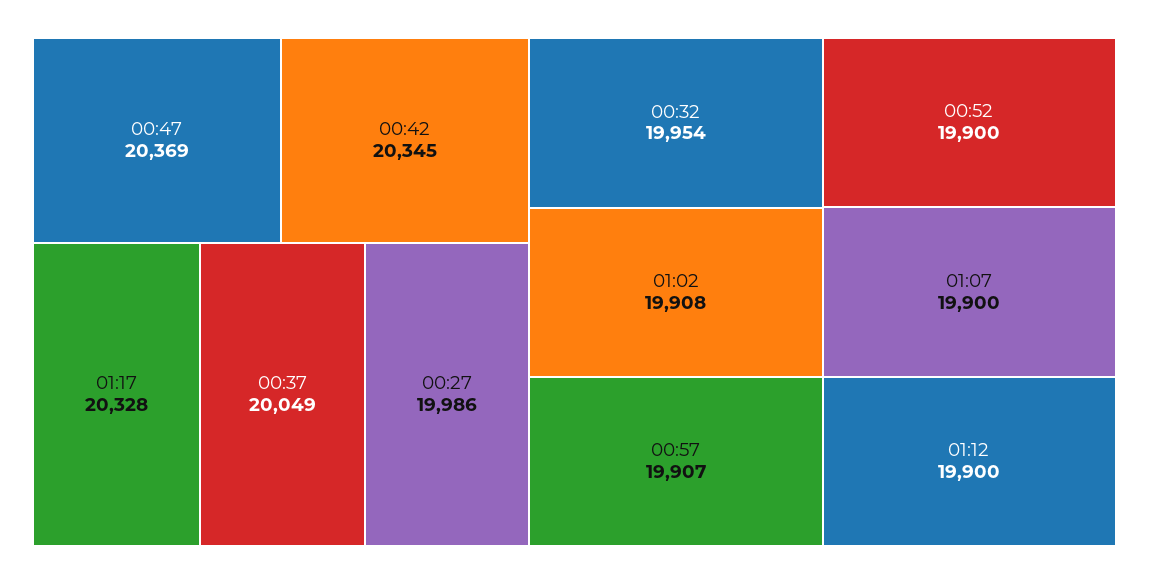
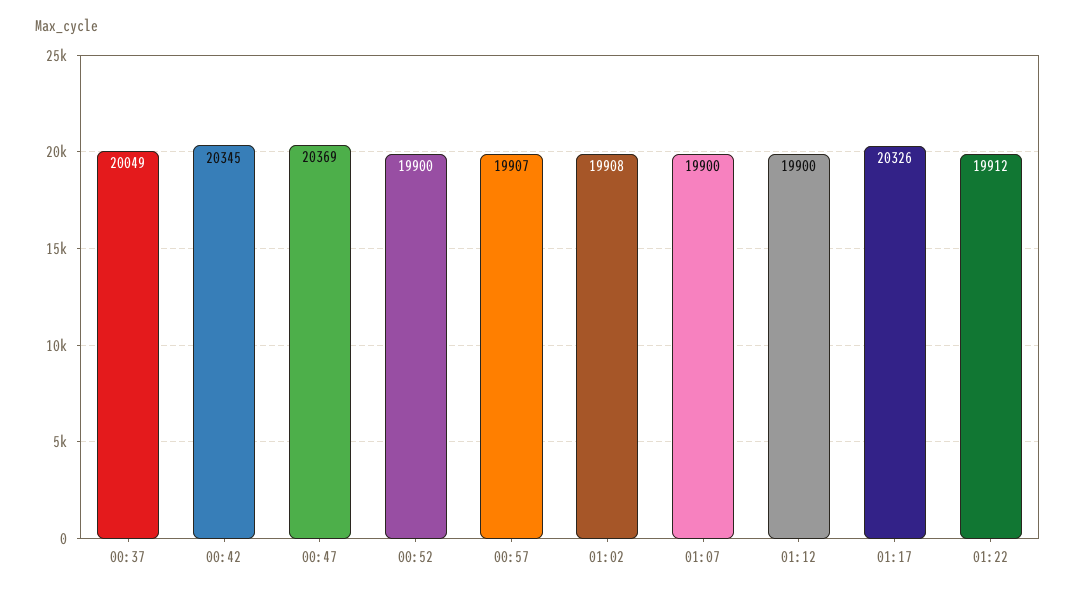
01:17: 20328 -> 20326
00:27: 19986 -> none
00:32: 19954 -> none
01:22: none -> 19912

